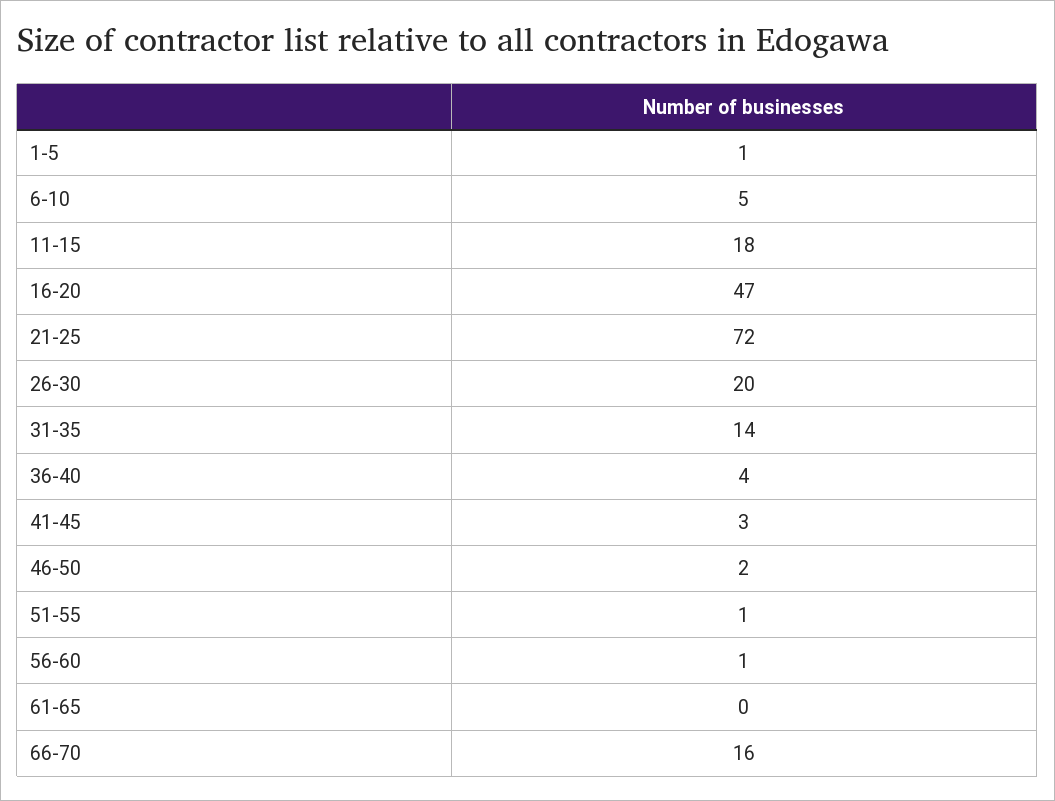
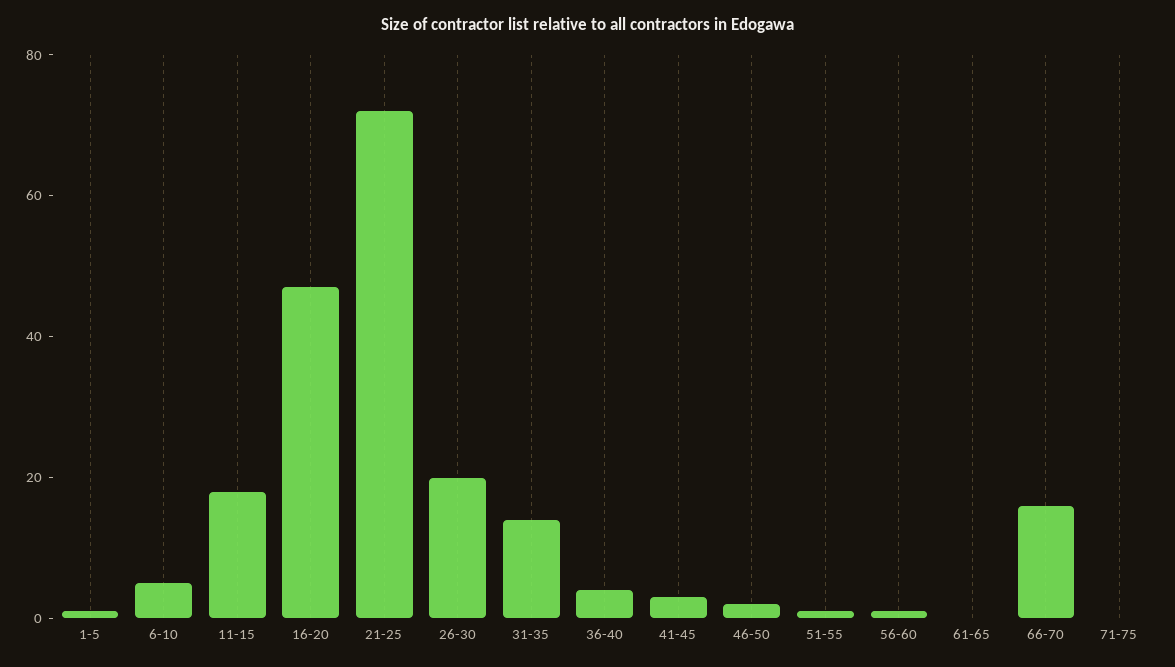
71-75: none -> 0

